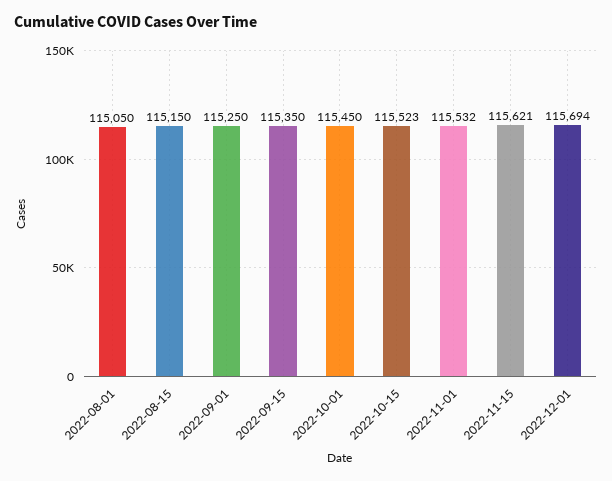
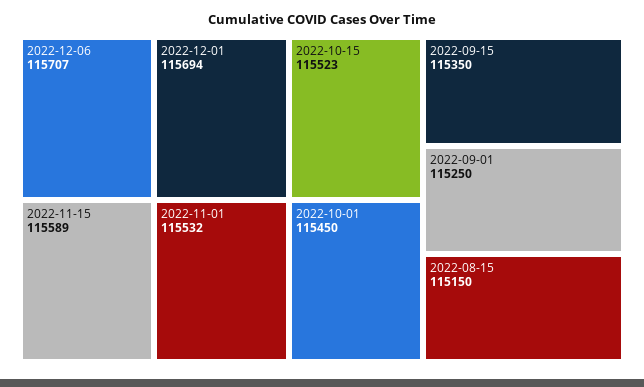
2022-08-01: 115050 -> none
2022-11-15: 115621 -> 115589
2022-12-06: none -> 115707

